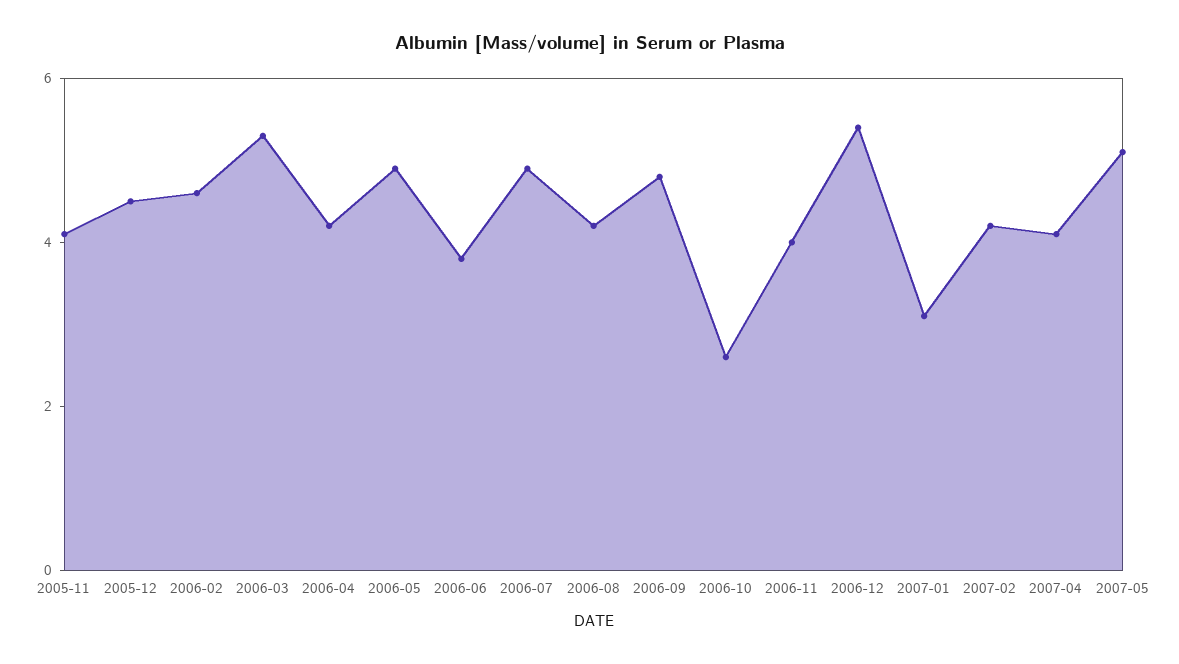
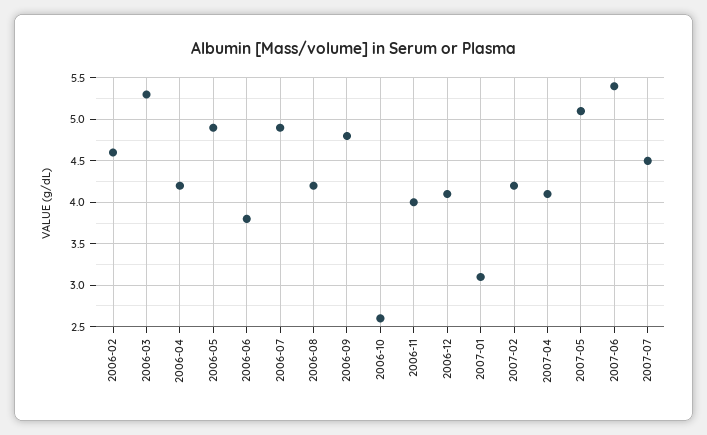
2005-11: 4 -> none
2005-12: 4.5 -> none
2006-12: 5.5 -> 4.1
2007-06: none -> 5.4
2007-07: none -> 4.5

